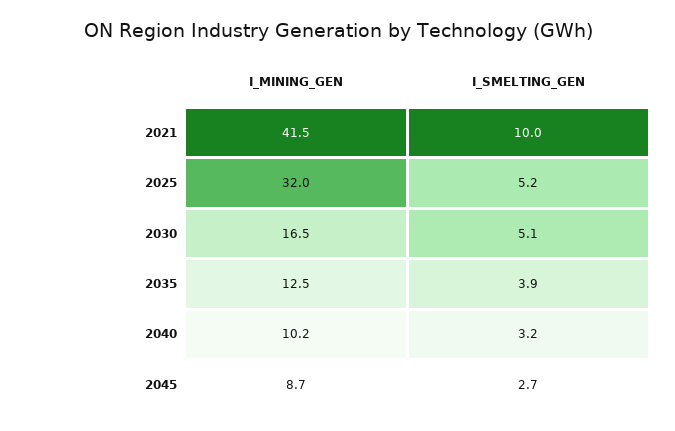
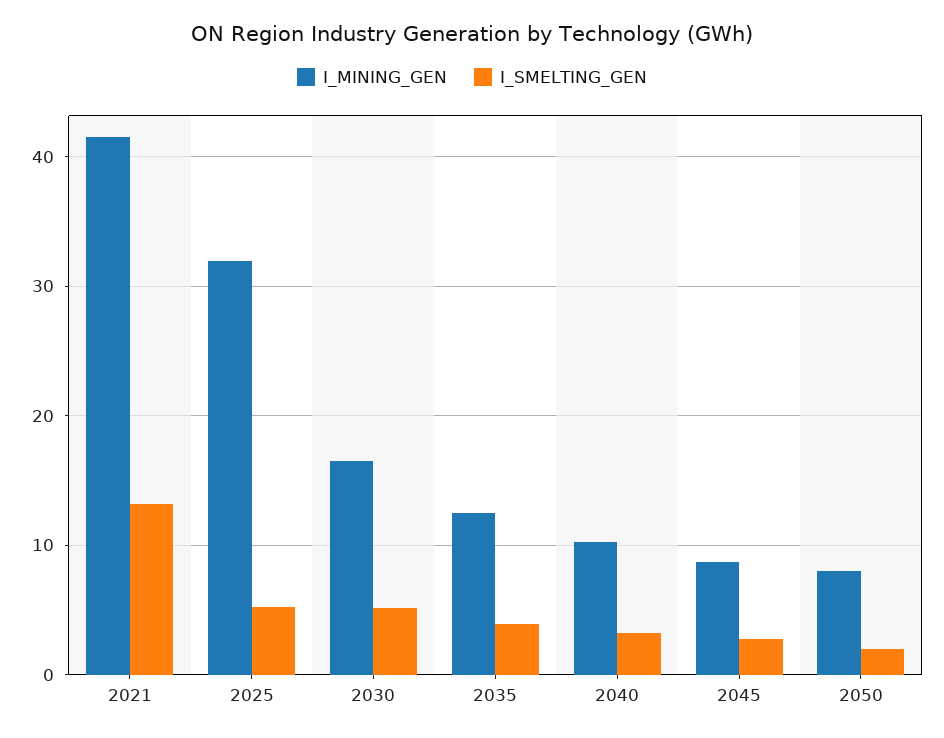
I_SMELTING_GEN, 2021: 10 -> 13
I_MINING_GEN, 2050: none -> 8
I_SMELTING_GEN, 2050: none -> 2

